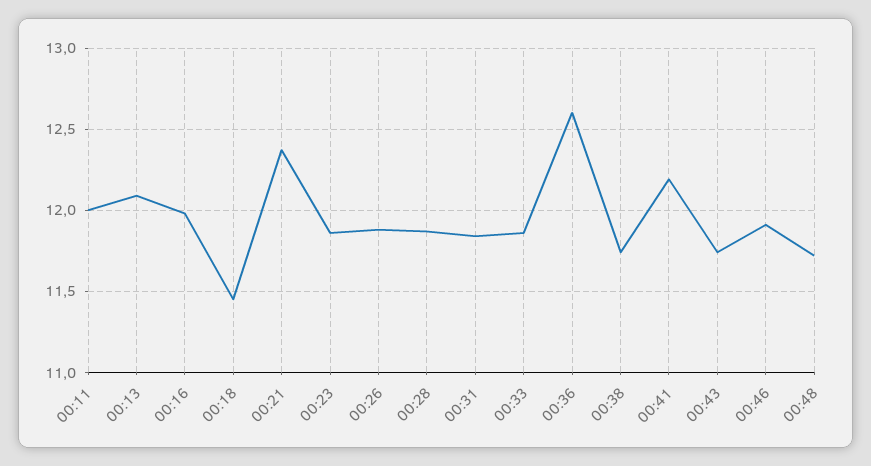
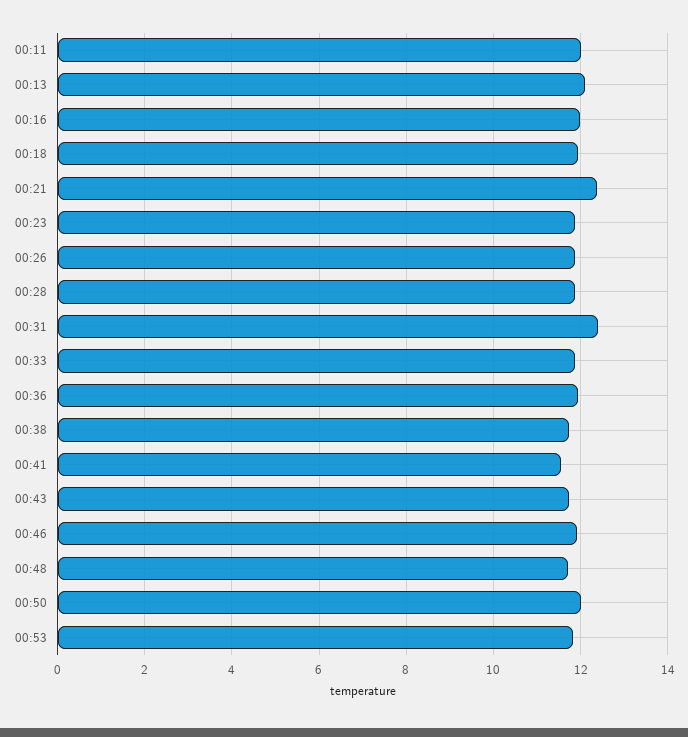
00:18: 11.45 -> 12
00:31: 11.85 -> 12.4
00:36: 12.6 -> 12
00:41: 12.2 -> 11.6
00:50: none -> 12
00:53: none -> 11.8

